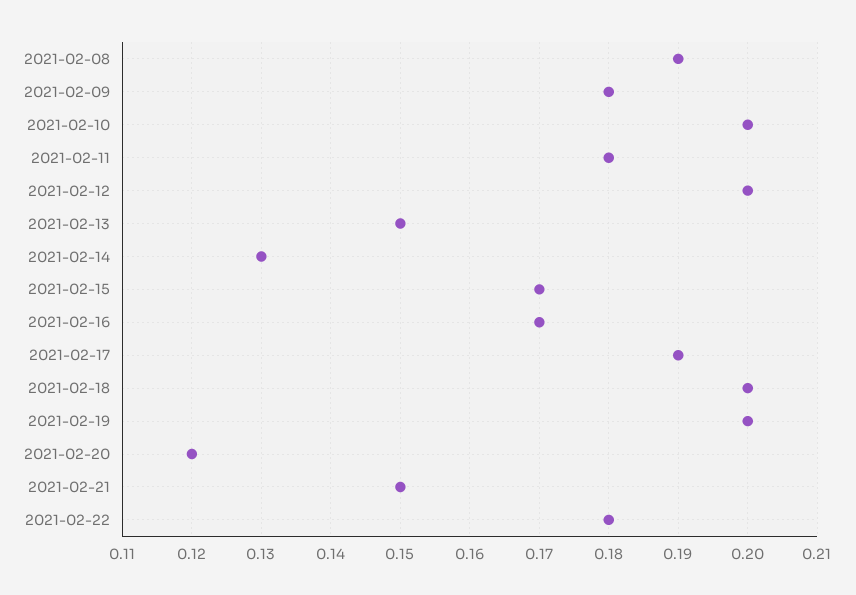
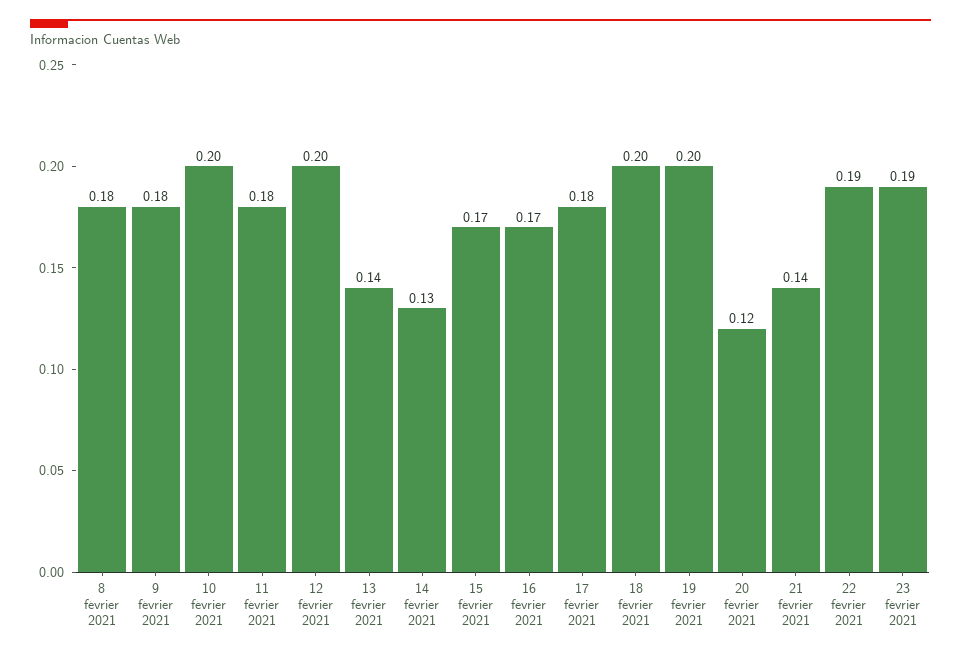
2021-02-08: 0.19 -> 0.18
2021-02-13: 0.15 -> 0.14
2021-02-17: 0.19 -> 0.18
2021-02-21: 0.15 -> 0.14
2021-02-22: 0.18 -> 0.19
23 février 2021: none -> 0.19

